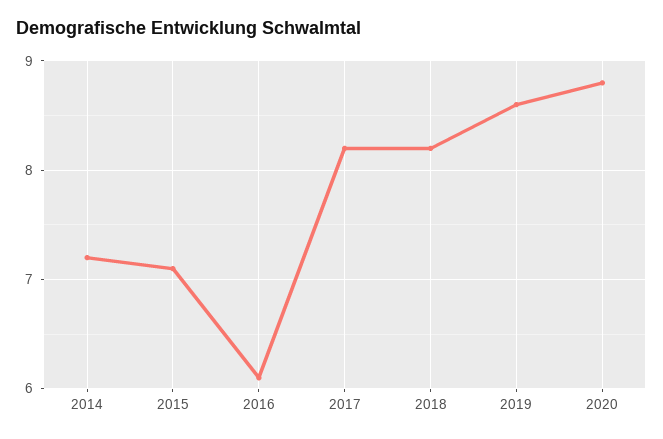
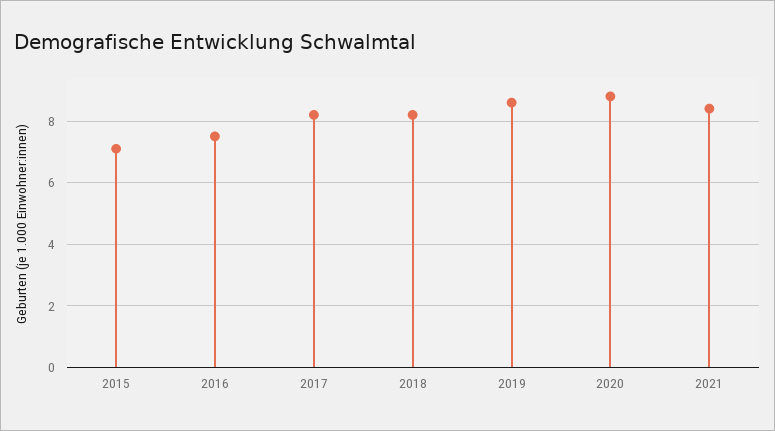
2014: 7.2 -> none
2016: 6.1 -> 7.5
2021: none -> 8.5

